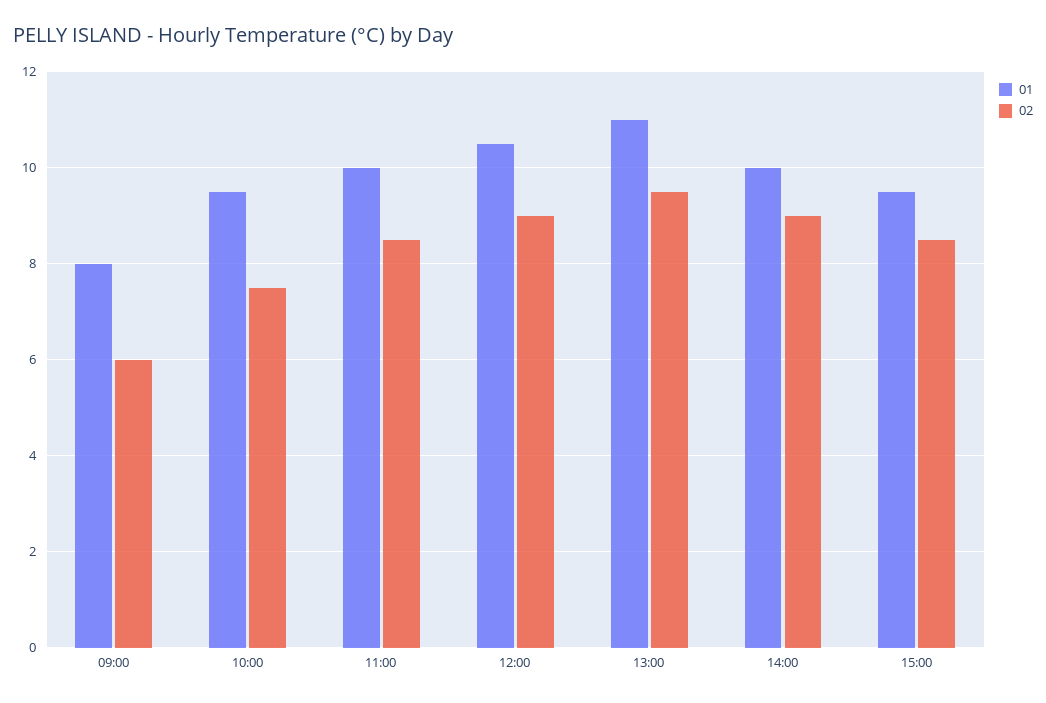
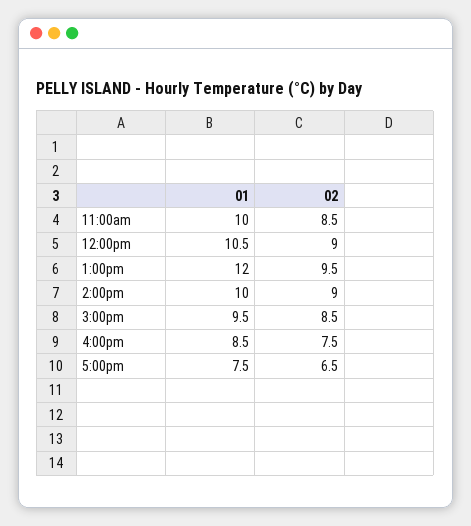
01, 09:00: 8 -> none
02, 09:00: 6 -> none
01, 10:00: 9.5 -> none
02, 10:00: 7.5 -> none
01, 13:00: 11 -> 12
01, 4:00pm: none -> 8.5
02, 4:00pm: none -> 7.5
01, 5:00pm: none -> 7.5
02, 5:00pm: none -> 6.5

